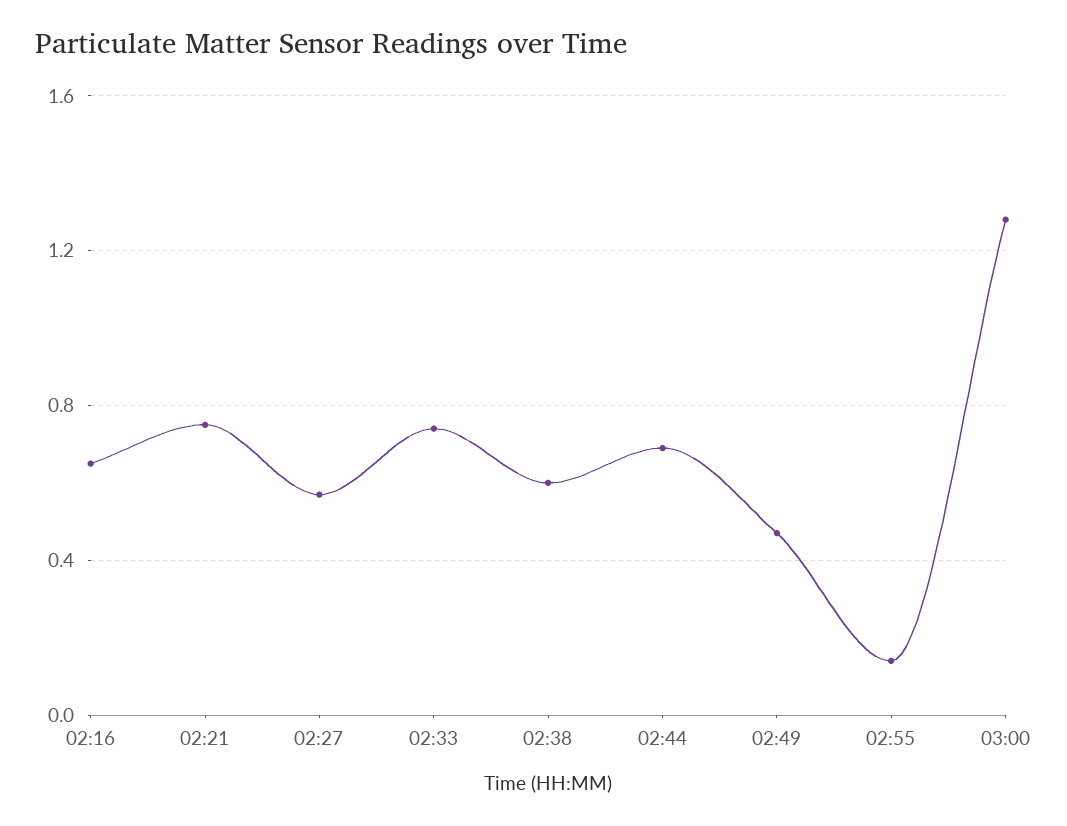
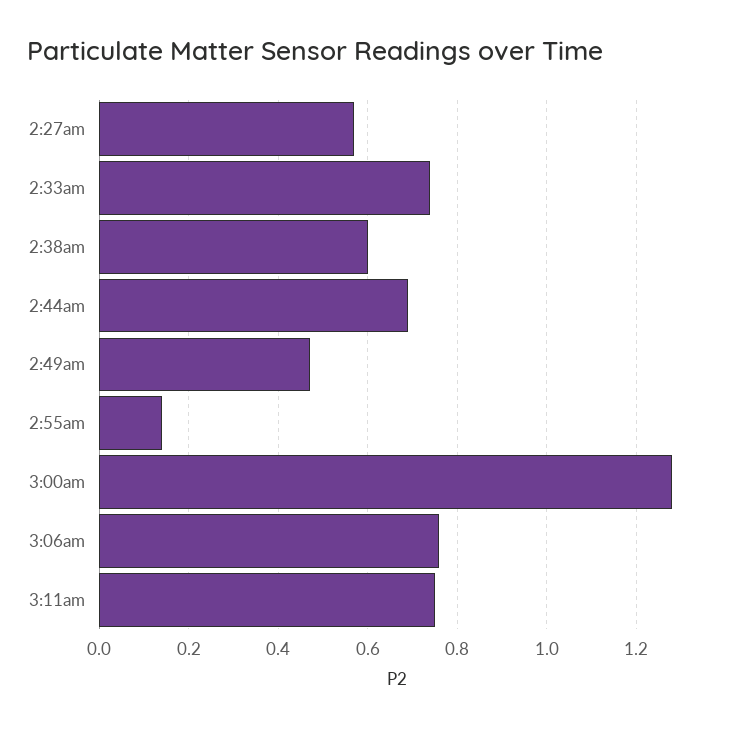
02:16: 0.65 -> none
02:21: 0.75 -> none
3:06am: none -> 0.75
3:11am: none -> 0.75

